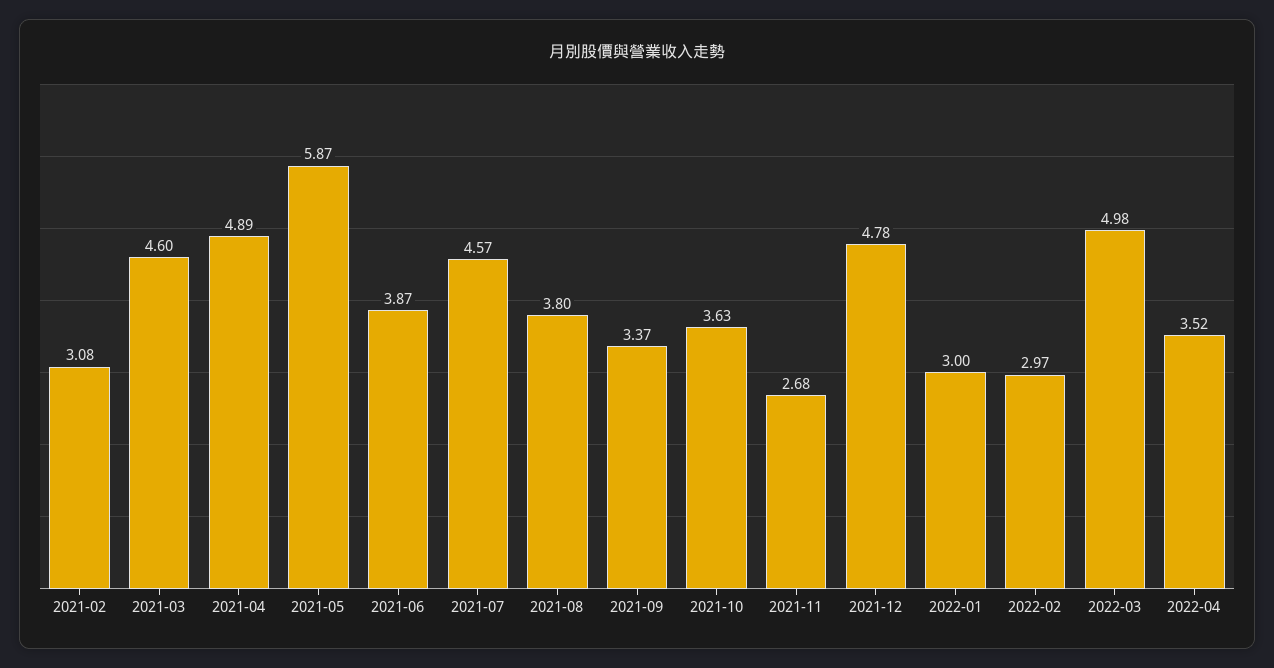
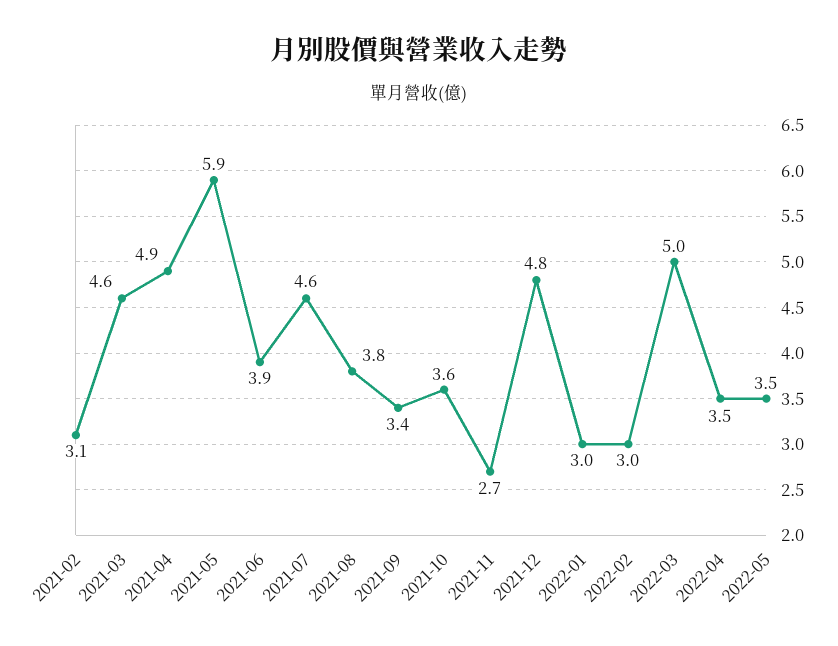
2022-05: none -> 3.5

